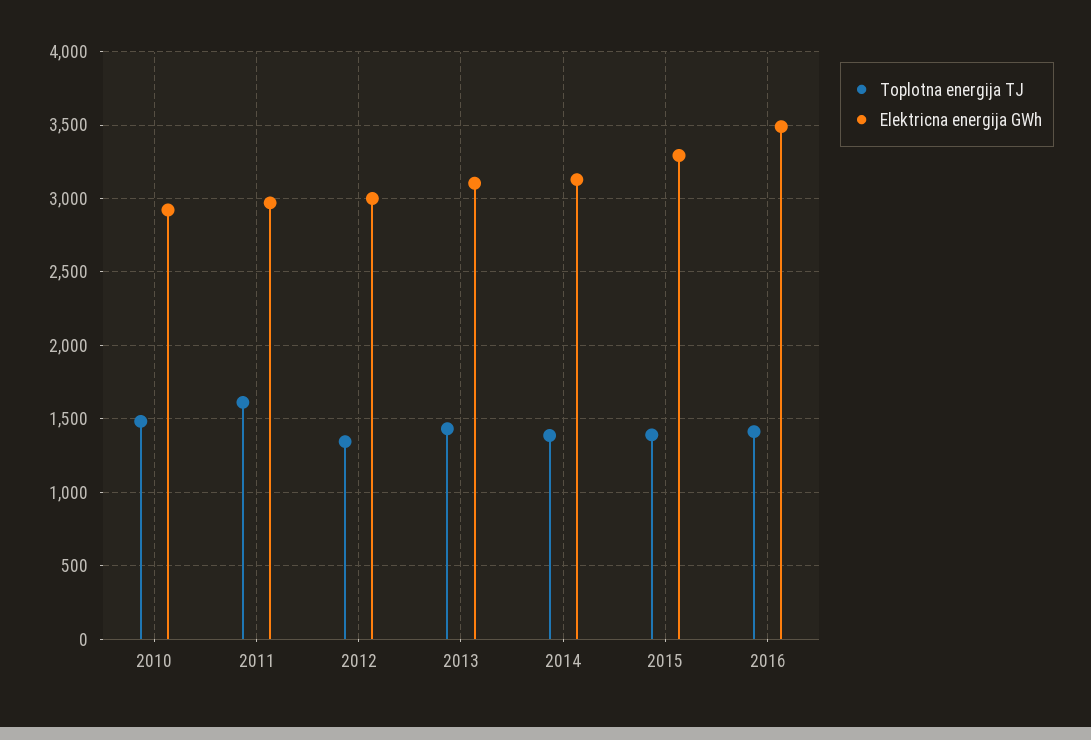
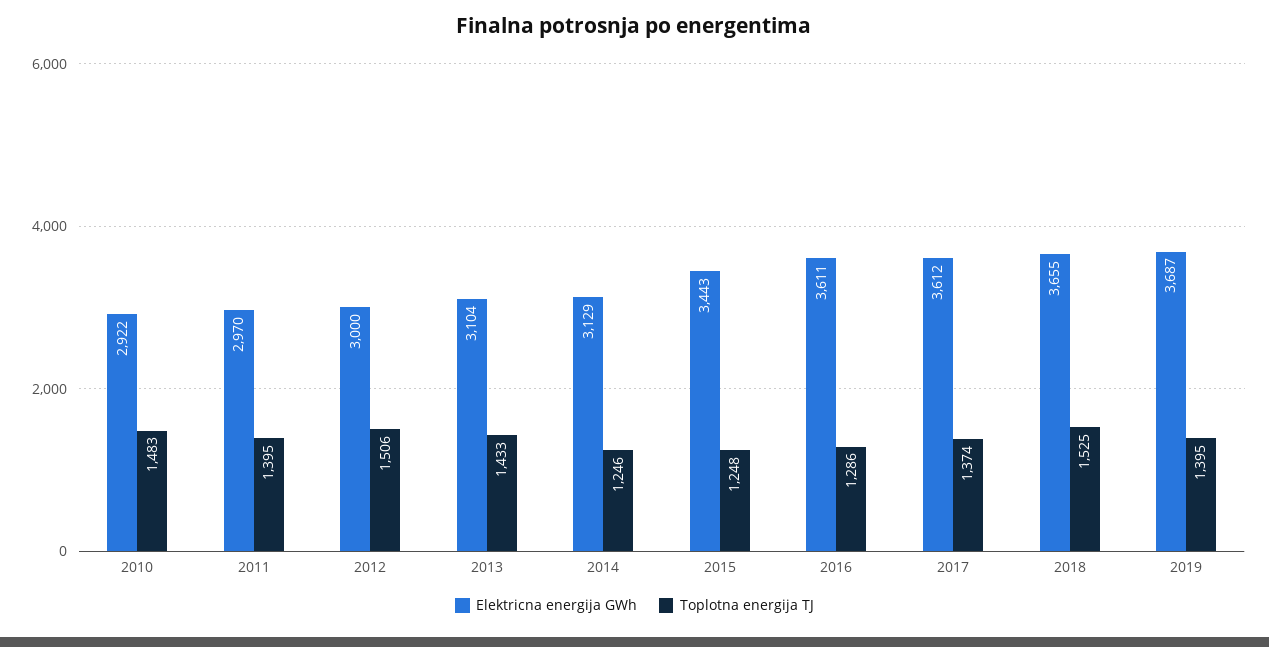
Toplotna energija TJ, 2011: 1600 -> 1395
Toplotna energija TJ, 2012: 1350 -> 1506
Toplotna energija TJ, 2014: 1400 -> 1246
Toplotna energija TJ, 2015: 1400 -> 1248
Elektricna energija GWh, 2015: 3300 -> 3443
Toplotna energija TJ, 2016: 1400 -> 1286
Elektricna energija GWh, 2016: 3500 -> 3611
Elektricna energija GWh, 2017: none -> 3612
Toplotna energija TJ, 2017: none -> 1374
Elektricna energija GWh, 2018: none -> 3655
Toplotna energija TJ, 2018: none -> 1525
Elektricna energija GWh, 2019: none -> 3687
Toplotna energija TJ, 2019: none -> 1395

